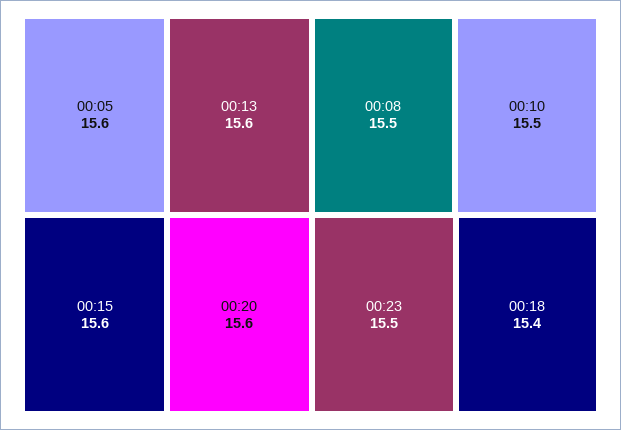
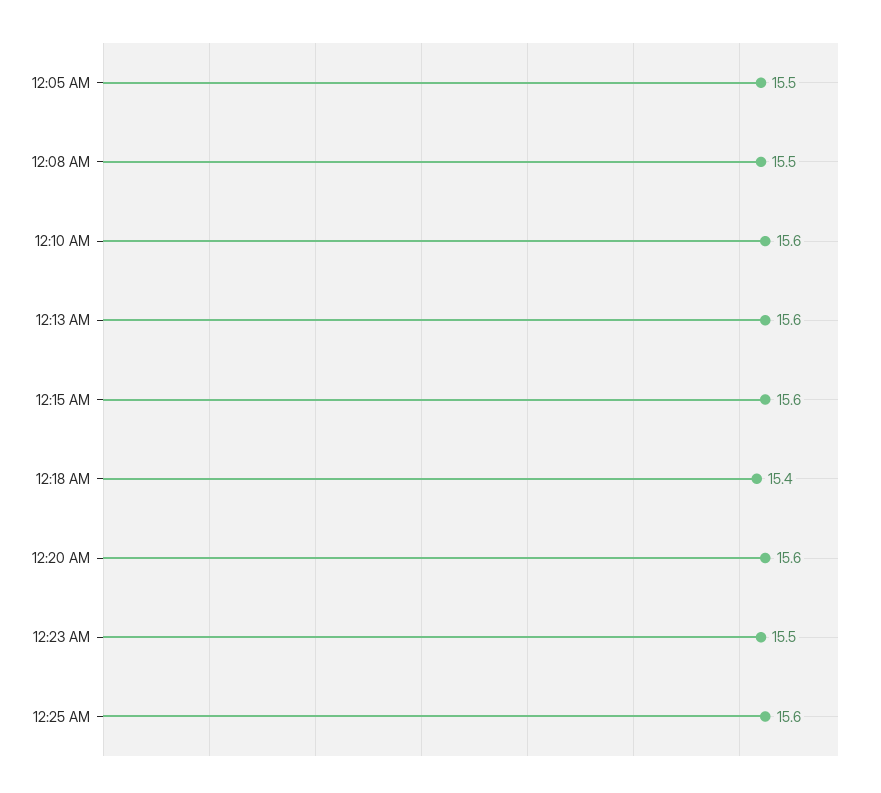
00:05: 15.6 -> 15.5
00:10: 15.5 -> 15.6
12:25 AM: none -> 15.6

